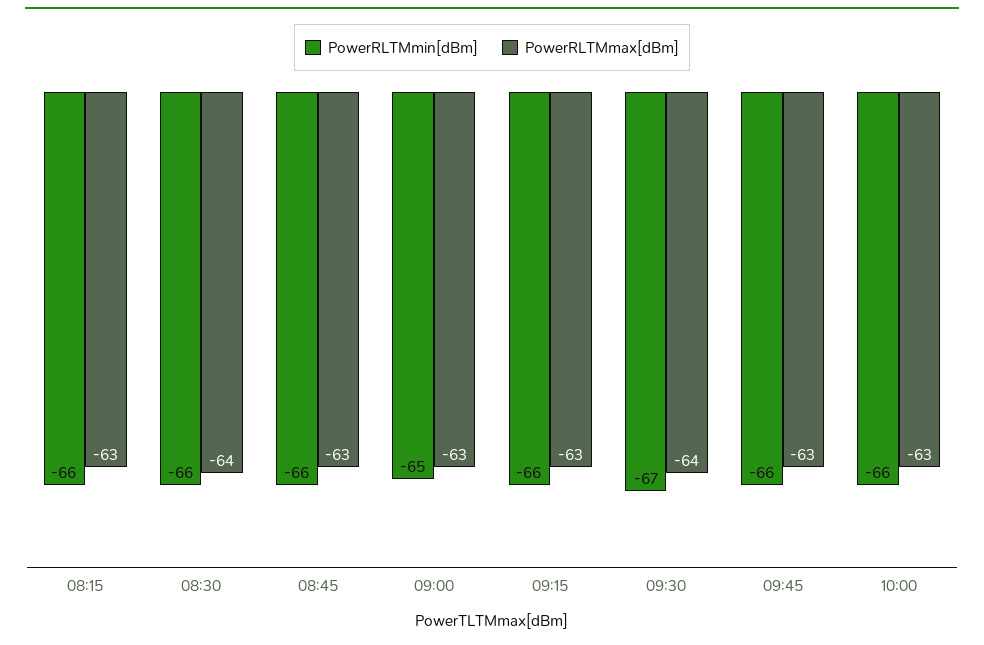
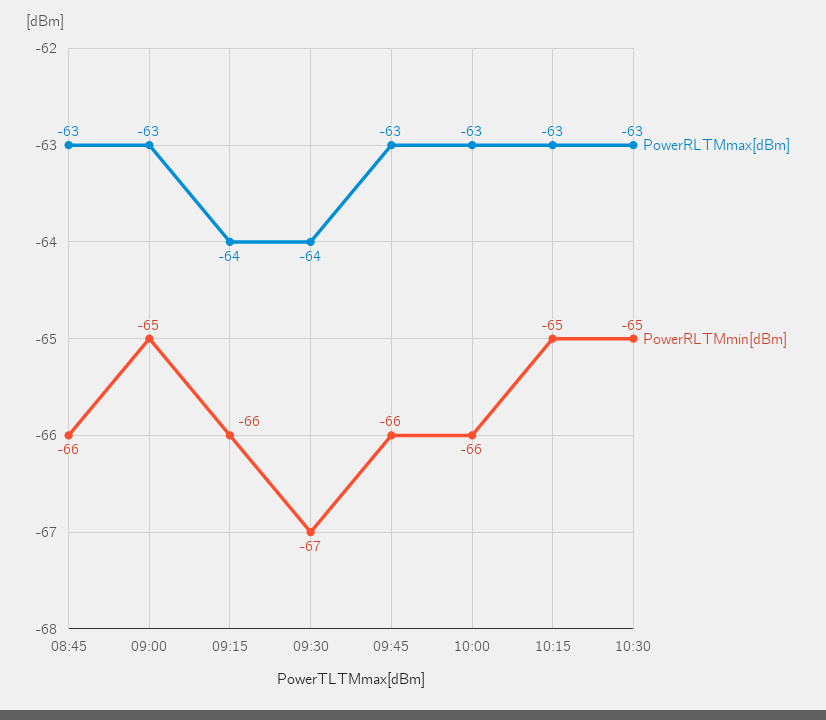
PowerRLTMmin[dBm], 08:15: -66 -> none
PowerRLTMmax[dBm], 08:15: -63 -> none
PowerRLTMmin[dBm], 08:30: -66 -> none
PowerRLTMmax[dBm], 08:30: -64 -> none
PowerRLTMmax[dBm], 09:15: -63 -> -64
PowerRLTMmax[dBm], 10:15: none -> -63
PowerRLTMmin[dBm], 10:15: none -> -65
PowerRLTMmax[dBm], 10:30: none -> -63
PowerRLTMmin[dBm], 10:30: none -> -65

